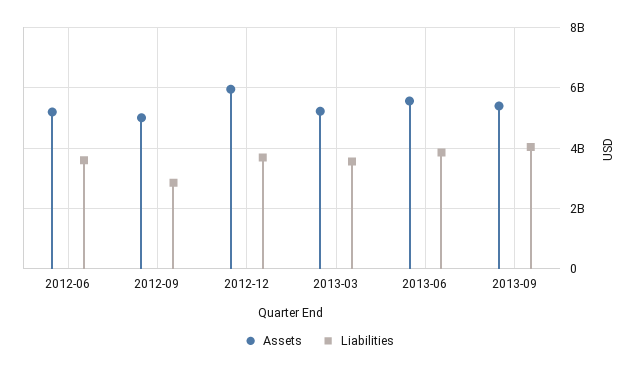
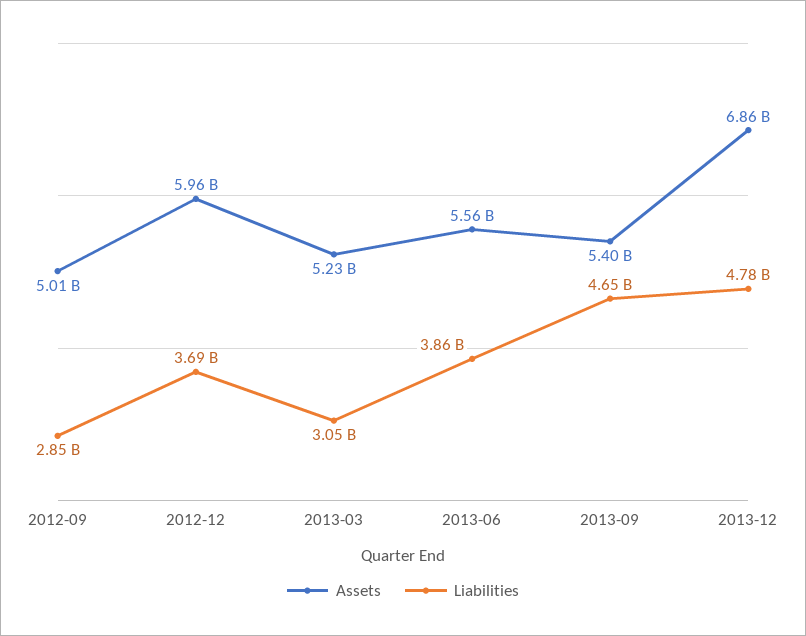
Assets, 2012-06: 5200000000 -> none
Liabilities, 2012-06: 3600000000 -> none
Liabilities, 2013-03: 3600000000 -> 3050000000
Liabilities, 2013-09: 4000000000 -> 4650000000
Assets, 2013-12: none -> 6860000000
Liabilities, 2013-12: none -> 4780000000

